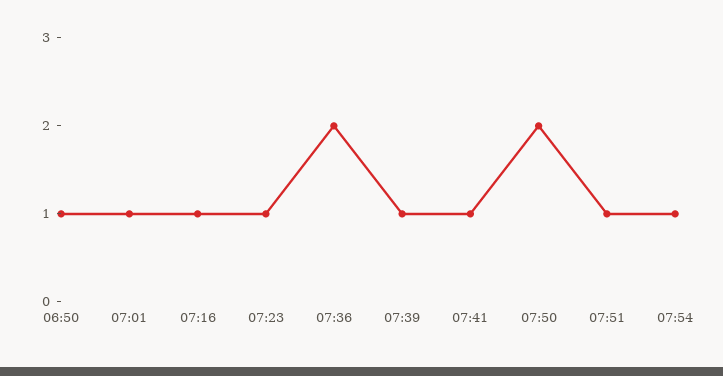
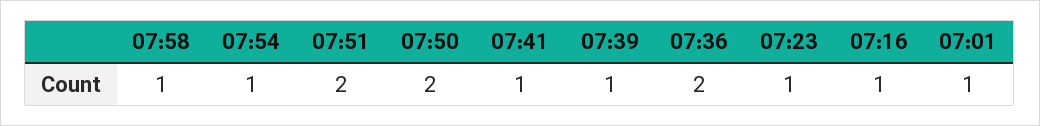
06:50: 1 -> none
07:51: 1 -> 2
07:58: none -> 1

